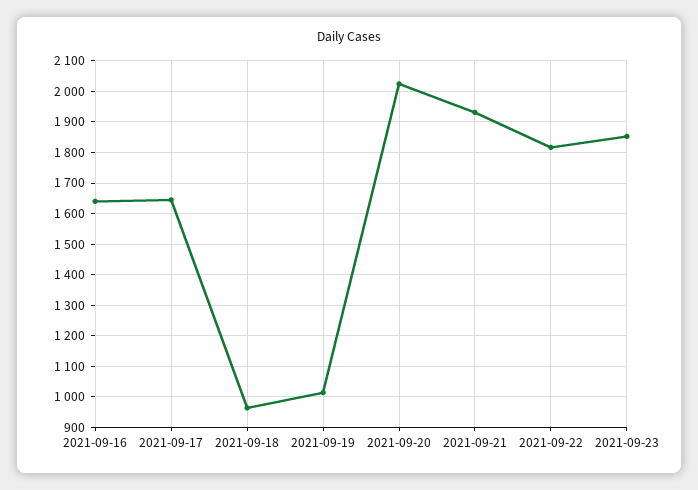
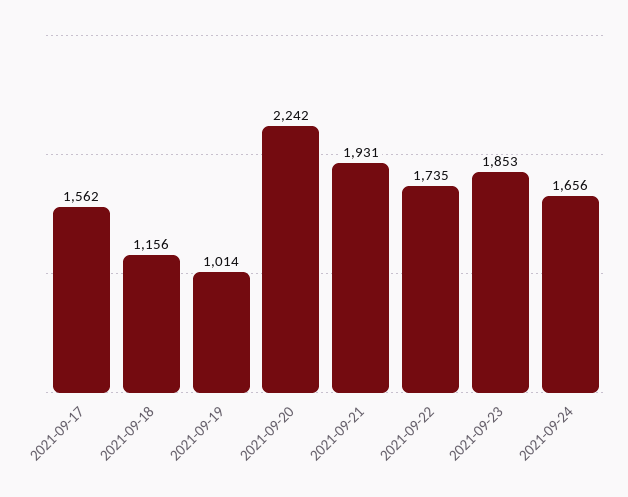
2021-09-16: 1640 -> none
2021-09-17: 1640 -> 1562
2021-09-18: 960 -> 1156
2021-09-20: 2020 -> 2242
2021-09-22: 1820 -> 1735
2021-09-24: none -> 1656

